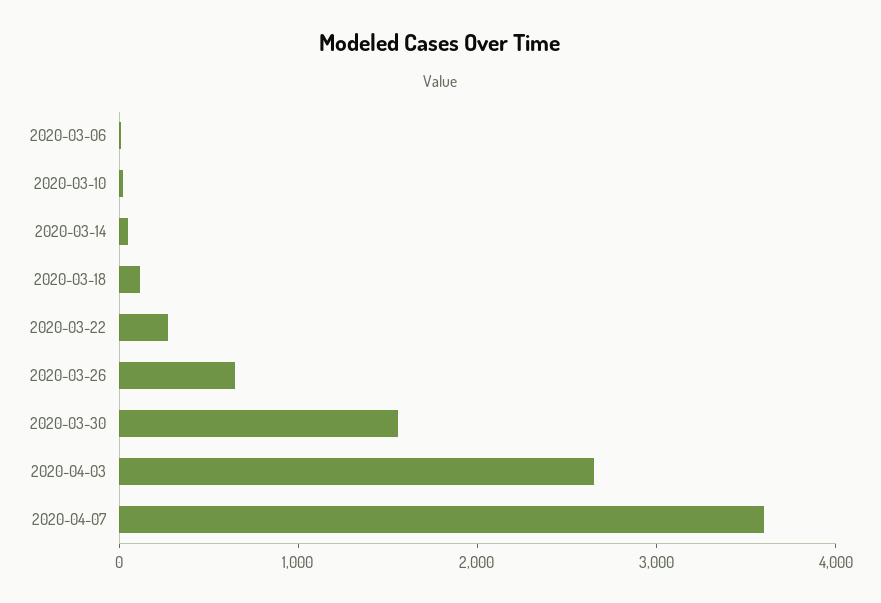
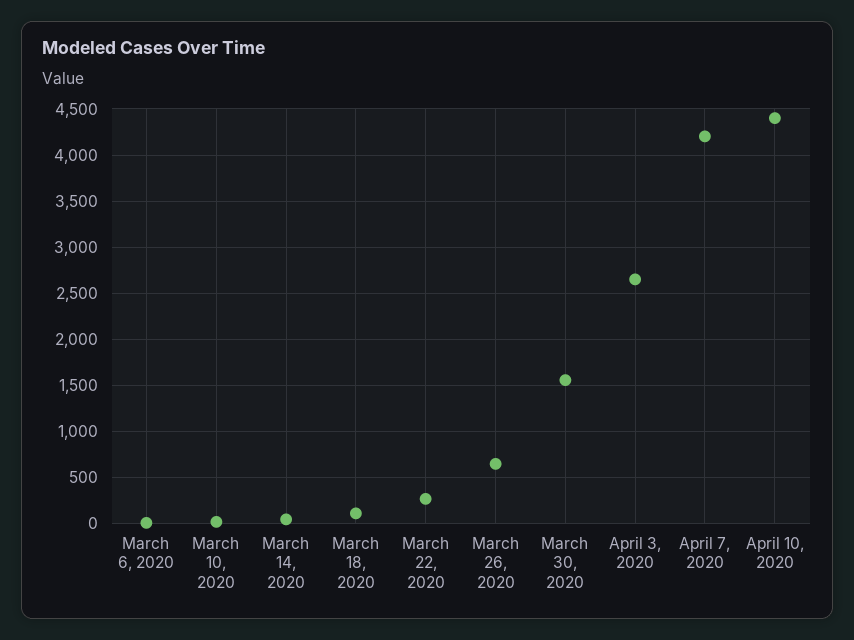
2020-04-07: 3600 -> 4200
April 10, 2020: none -> 4400

